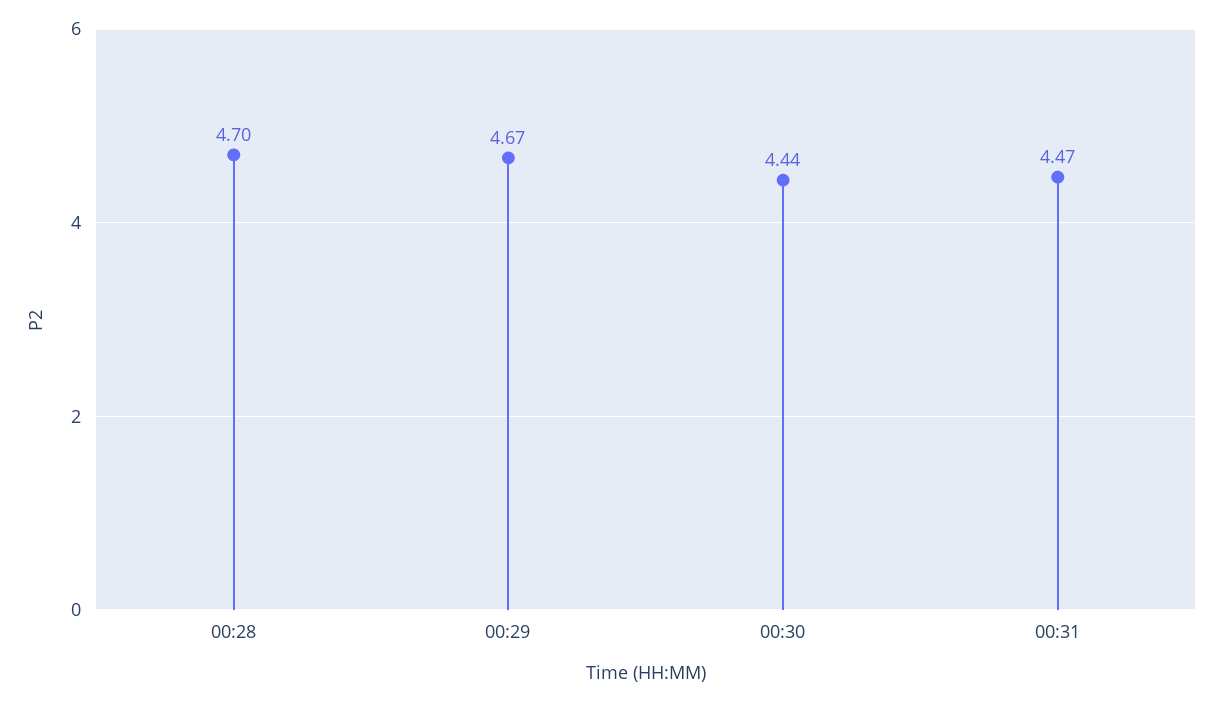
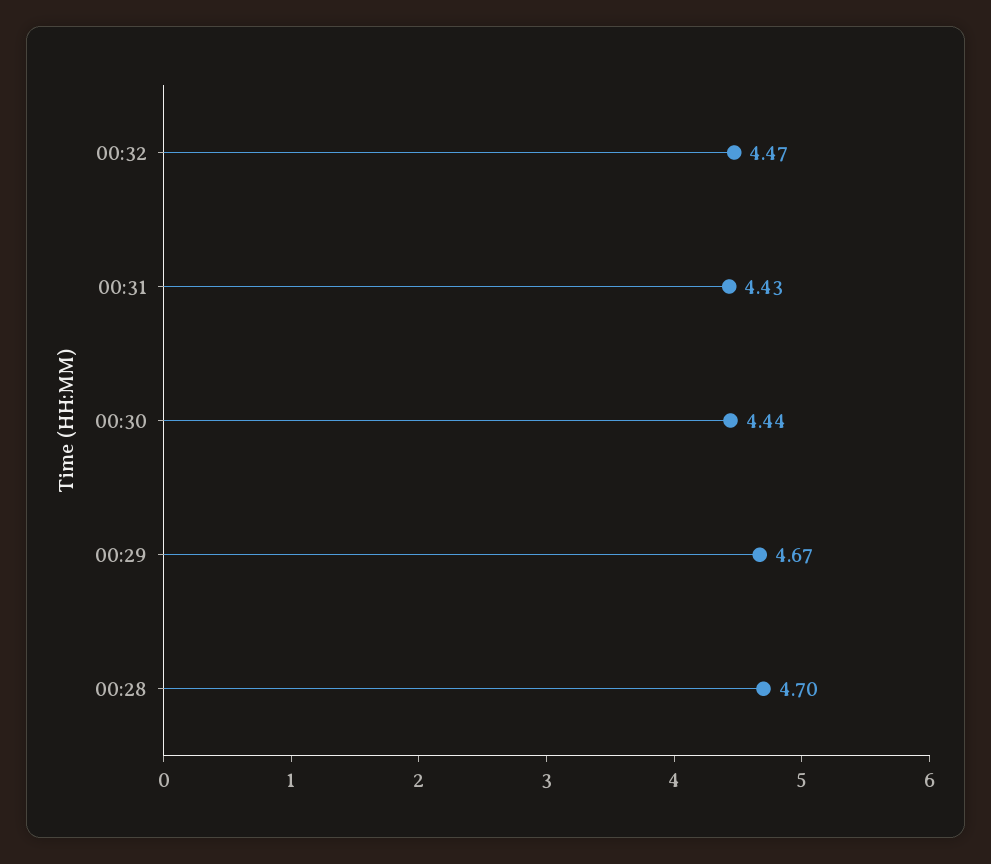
00:31: 4.47 -> 4.43
00:32: none -> 4.47

